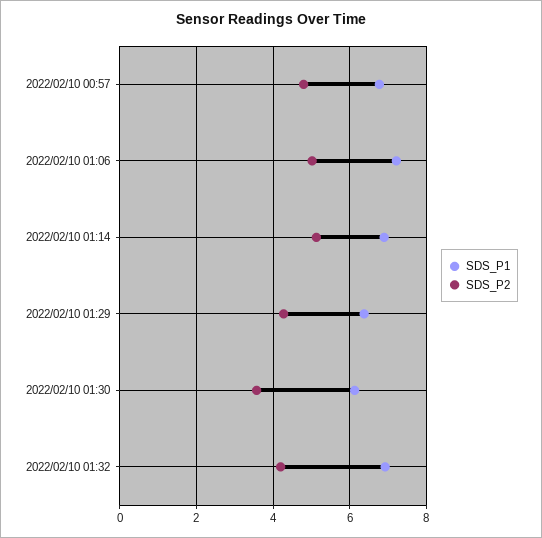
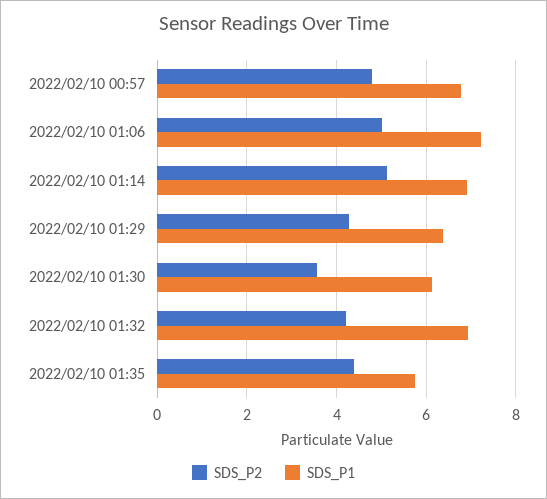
SDS_P2, 2022/02/10 01:35: none -> 4.4
SDS_P1, 2022/02/10 01:35: none -> 5.8

